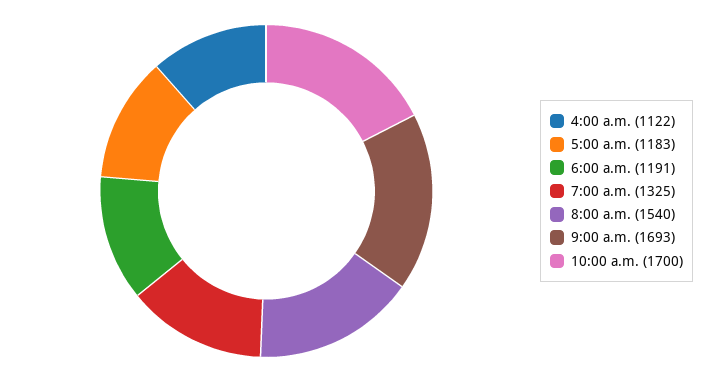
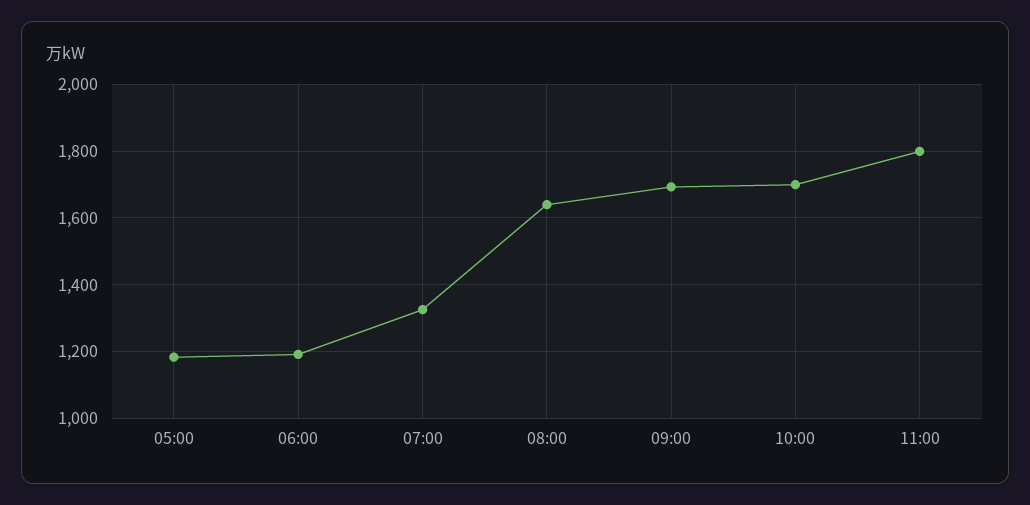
4:00 a.m.: 1122 -> none
8:00 a.m.: 1540 -> 1640
11:00: none -> 1800

